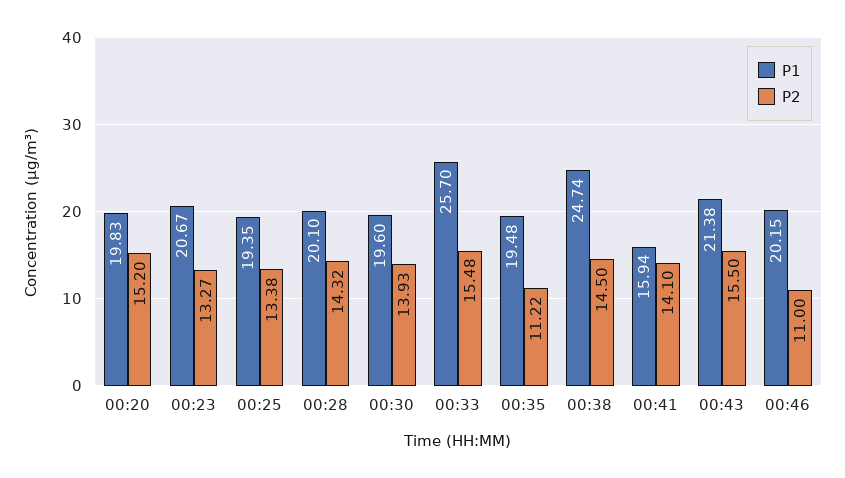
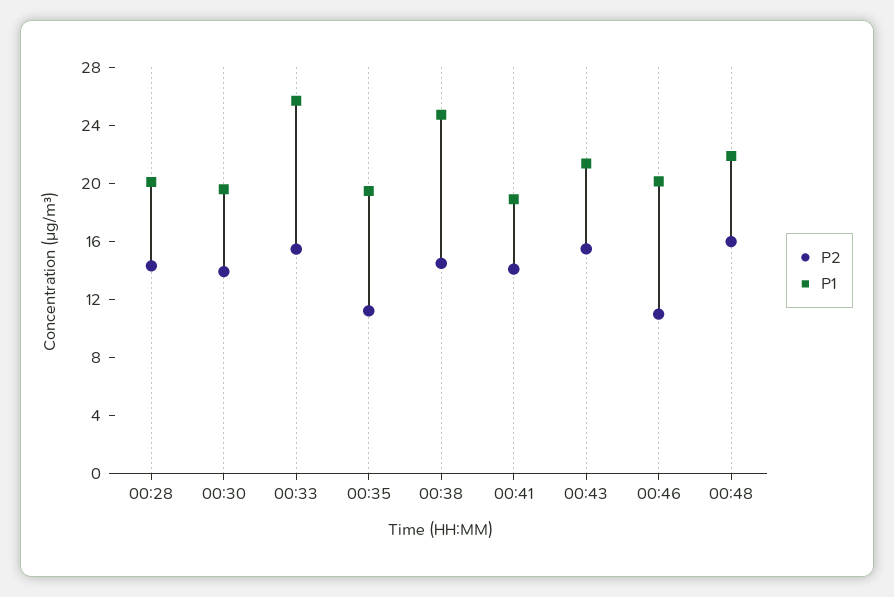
P1, 00:20: 19.83 -> none
P2, 00:20: 15.2 -> none
P1, 00:23: 20.67 -> none
P2, 00:23: 13.27 -> none
P1, 00:25: 19.35 -> none
P2, 00:25: 13.38 -> none
P1, 00:41: 15.94 -> 19
P2, 00:48: none -> 16
P1, 00:48: none -> 22

